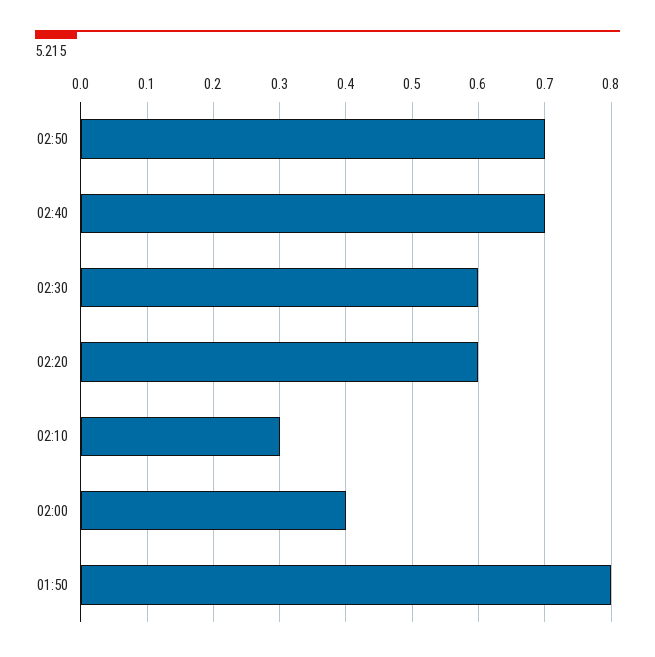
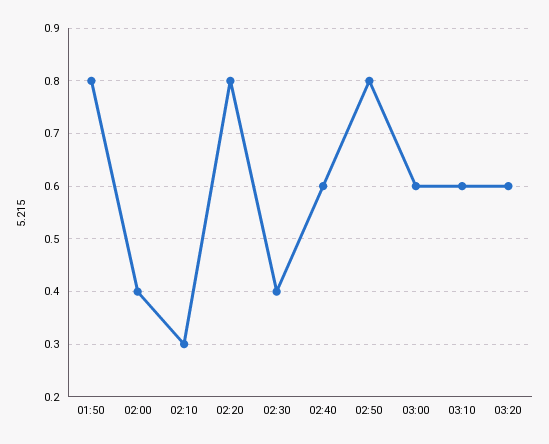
02:50: 0.7 -> 0.8
02:40: 0.7 -> 0.6
02:30: 0.6 -> 0.4
02:20: 0.6 -> 0.8
03:00: none -> 0.6
03:10: none -> 0.6
03:20: none -> 0.6

